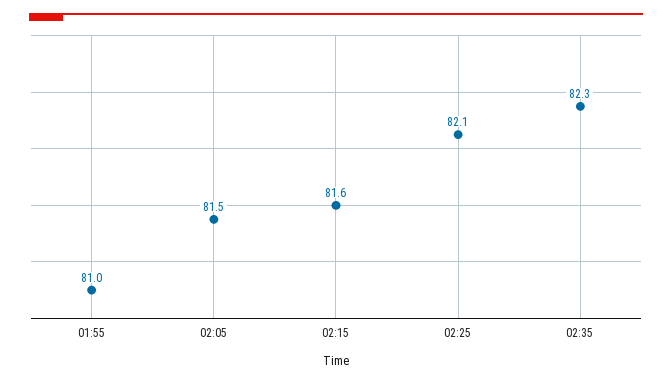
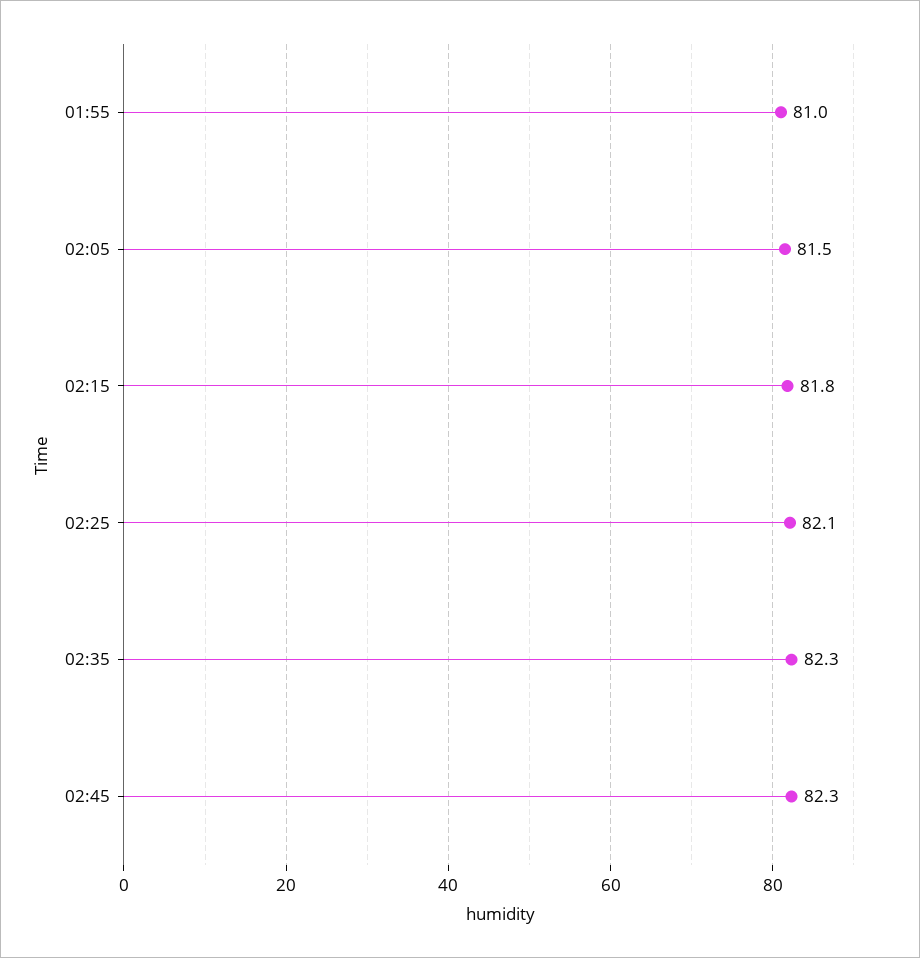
02:15: 81.6 -> 81.8
02:45: none -> 82.3

